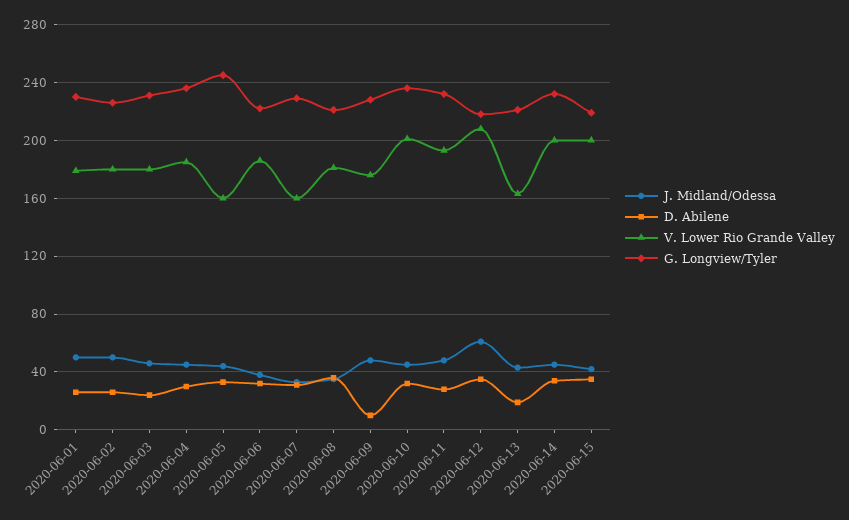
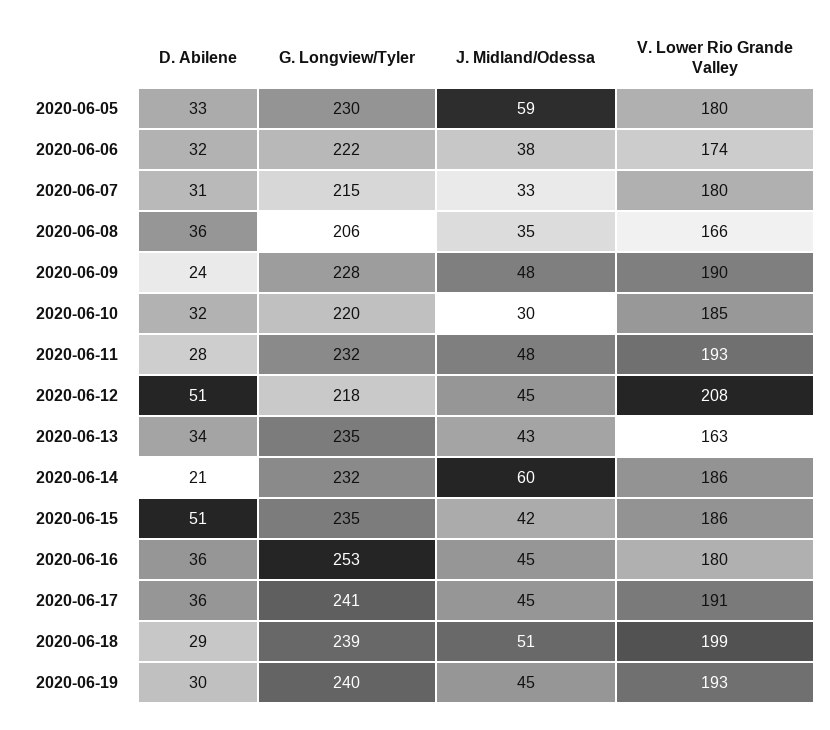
J. Midland/Odessa, 2020-06-01: 50 -> none
D. Abilene, 2020-06-01: 25 -> none
V. Lower Rio Grande Valley, 2020-06-01: 180 -> none
G. Longview/Tyler, 2020-06-01: 230 -> none
J. Midland/Odessa, 2020-06-02: 50 -> none
D. Abilene, 2020-06-02: 25 -> none
V. Lower Rio Grande Valley, 2020-06-02: 180 -> none
G. Longview/Tyler, 2020-06-02: 225 -> none
J. Midland/Odessa, 2020-06-03: 45 -> none
D. Abilene, 2020-06-03: 25 -> none
V. Lower Rio Grande Valley, 2020-06-03: 180 -> none
G. Longview/Tyler, 2020-06-03: 230 -> none
J. Midland/Odessa, 2020-06-04: 45 -> none
D. Abilene, 2020-06-04: 30 -> none
V. Lower Rio Grande Valley, 2020-06-04: 185 -> none
G. Longview/Tyler, 2020-06-04: 235 -> none
J. Midland/Odessa, 2020-06-05: 45 -> 59
V. Lower Rio Grande Valley, 2020-06-05: 160 -> 180
G. Longview/Tyler, 2020-06-05: 245 -> 230
V. Lower Rio Grande Valley, 2020-06-06: 185 -> 174
V. Lower Rio Grande Valley, 2020-06-07: 160 -> 180
G. Longview/Tyler, 2020-06-07: 230 -> 215
V. Lower Rio Grande Valley, 2020-06-08: 180 -> 166
G. Longview/Tyler, 2020-06-08: 220 -> 206
D. Abilene, 2020-06-09: 10 -> 24
V. Lower Rio Grande Valley, 2020-06-09: 175 -> 190
J. Midland/Odessa, 2020-06-10: 45 -> 30
V. Lower Rio Grande Valley, 2020-06-10: 200 -> 185
G. Longview/Tyler, 2020-06-10: 235 -> 220
J. Midland/Odessa, 2020-06-12: 60 -> 45
D. Abilene, 2020-06-12: 35 -> 51
D. Abilene, 2020-06-13: 20 -> 34
G. Longview/Tyler, 2020-06-13: 220 -> 235
J. Midland/Odessa, 2020-06-14: 45 -> 60
D. Abilene, 2020-06-14: 35 -> 21
V. Lower Rio Grande Valley, 2020-06-14: 200 -> 186
D. Abilene, 2020-06-15: 35 -> 51
V. Lower Rio Grande Valley, 2020-06-15: 200 -> 186
G. Longview/Tyler, 2020-06-15: 220 -> 235
D. Abilene, 2020-06-16: none -> 36
G. Longview/Tyler, 2020-06-16: none -> 253
J. Midland/Odessa, 2020-06-16: none -> 45
V. Lower Rio Grande Valley, 2020-06-16: none -> 180
D. Abilene, 2020-06-17: none -> 36
G. Longview/Tyler, 2020-06-17: none -> 241
J. Midland/Odessa, 2020-06-17: none -> 45
V. Lower Rio Grande Valley, 2020-06-17: none -> 191
D. Abilene, 2020-06-18: none -> 29
G. Longview/Tyler, 2020-06-18: none -> 239
J. Midland/Odessa, 2020-06-18: none -> 51
V. Lower Rio Grande Valley, 2020-06-18: none -> 199
D. Abilene, 2020-06-19: none -> 30
G. Longview/Tyler, 2020-06-19: none -> 240
J. Midland/Odessa, 2020-06-19: none -> 45
V. Lower Rio Grande Valley, 2020-06-19: none -> 193

